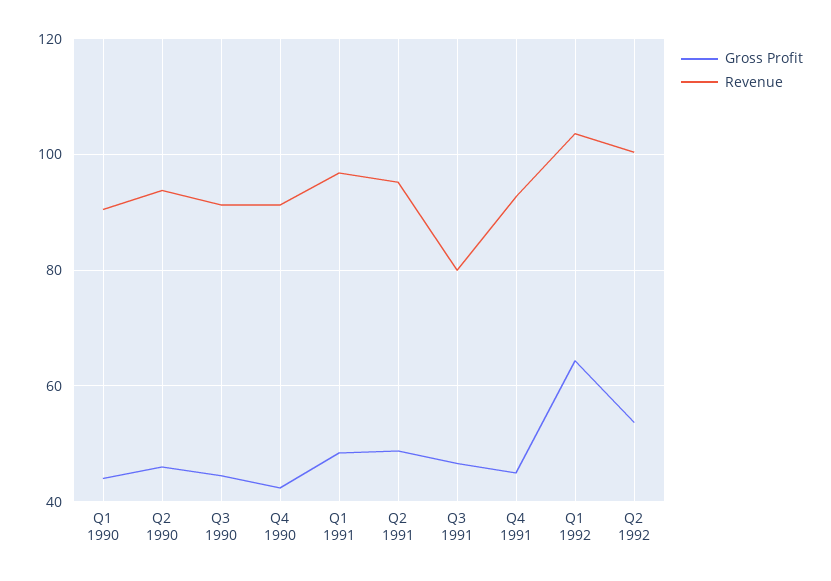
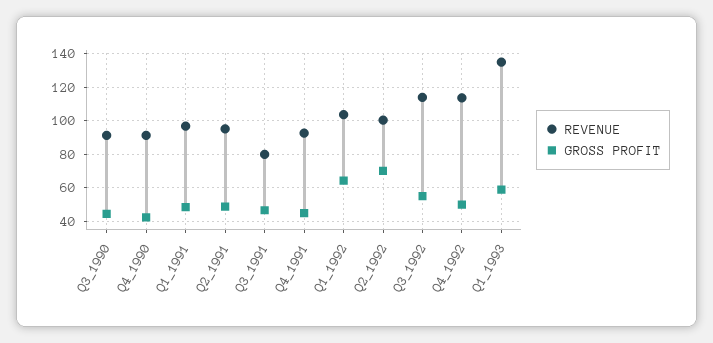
Gross Profit, Q1 1990: 44 -> none
Revenue, Q1 1990: 90 -> none
Gross Profit, Q2 1990: 46 -> none
Revenue, Q2 1990: 94 -> none
Gross Profit, Q2 1992: 54 -> 70
Revenue, Q3_1992: none -> 115
Gross Profit, Q3_1992: none -> 55
Revenue, Q4_1992: none -> 115
Gross Profit, Q4_1992: none -> 50
Revenue, Q1_1993: none -> 135
Gross Profit, Q1_1993: none -> 60

